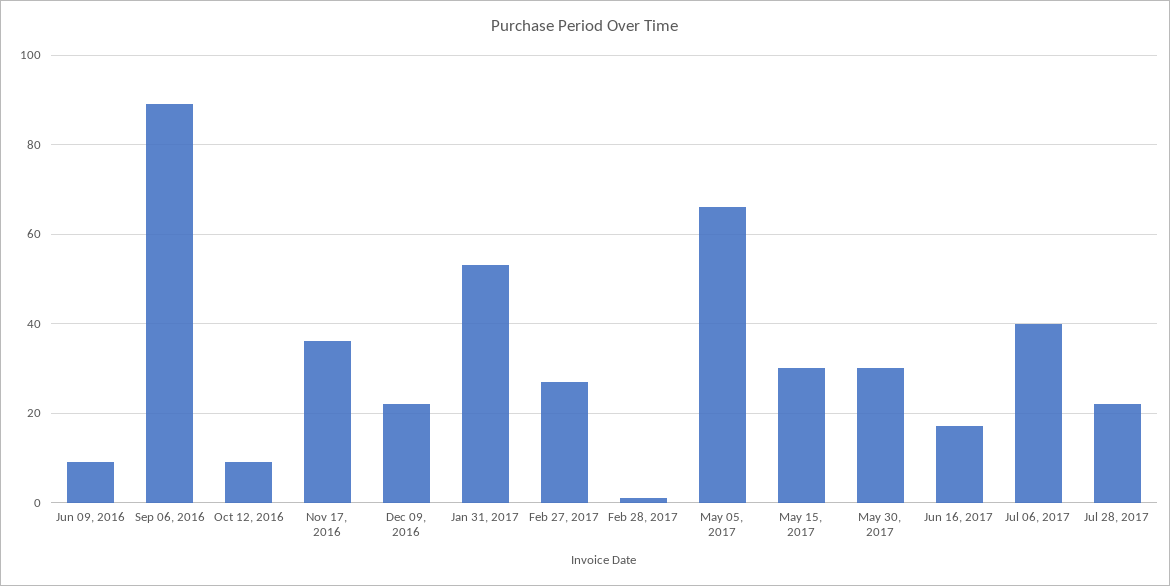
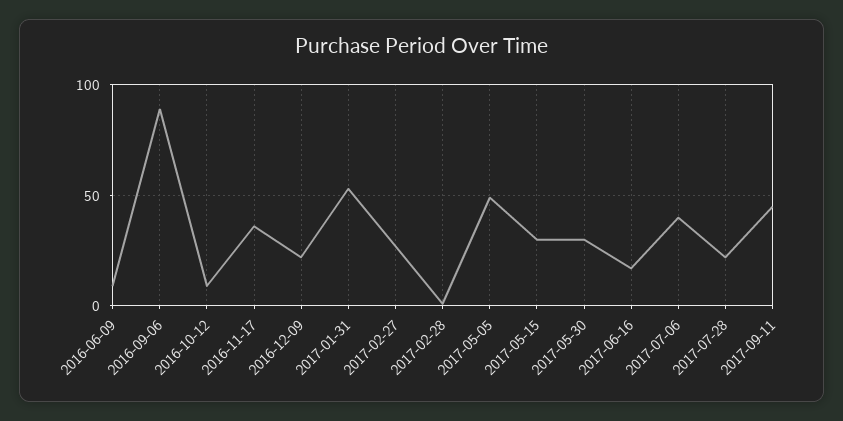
May 05, 2017: 65 -> 50
2017-09-11: none -> 45

